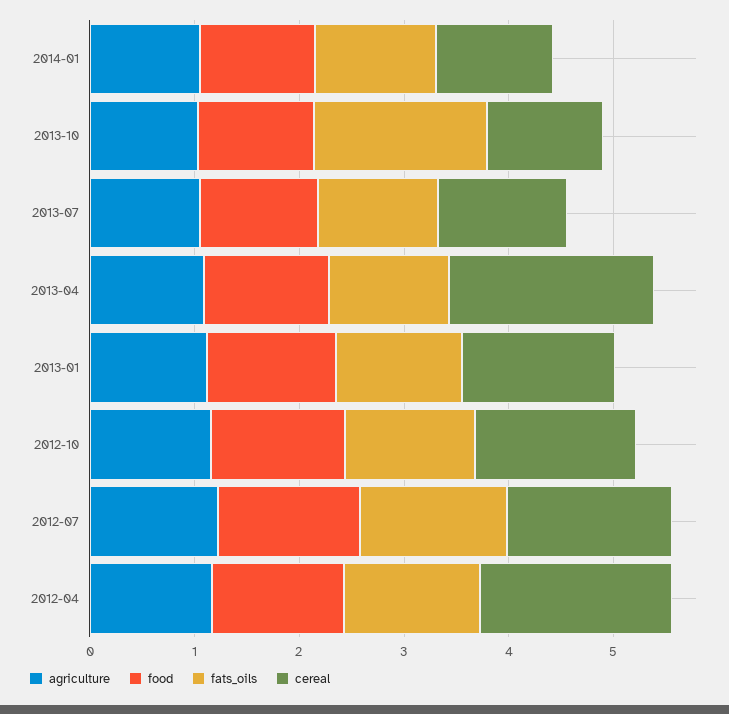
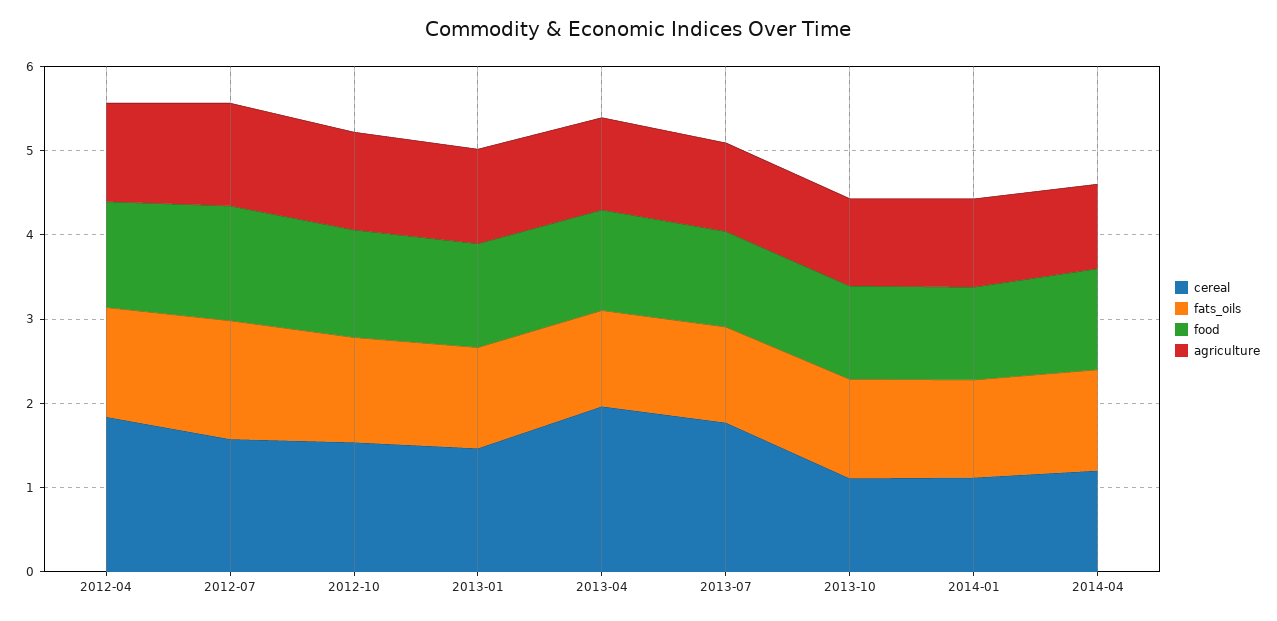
fats_oils, 2013-10: 1.6 -> 1.2
cereal, 2013-07: 1.2 -> 1.8
cereal, 2014-04: none -> 1.2
fats_oils, 2014-04: none -> 1.2
food, 2014-04: none -> 1.2
agriculture, 2014-04: none -> 1

